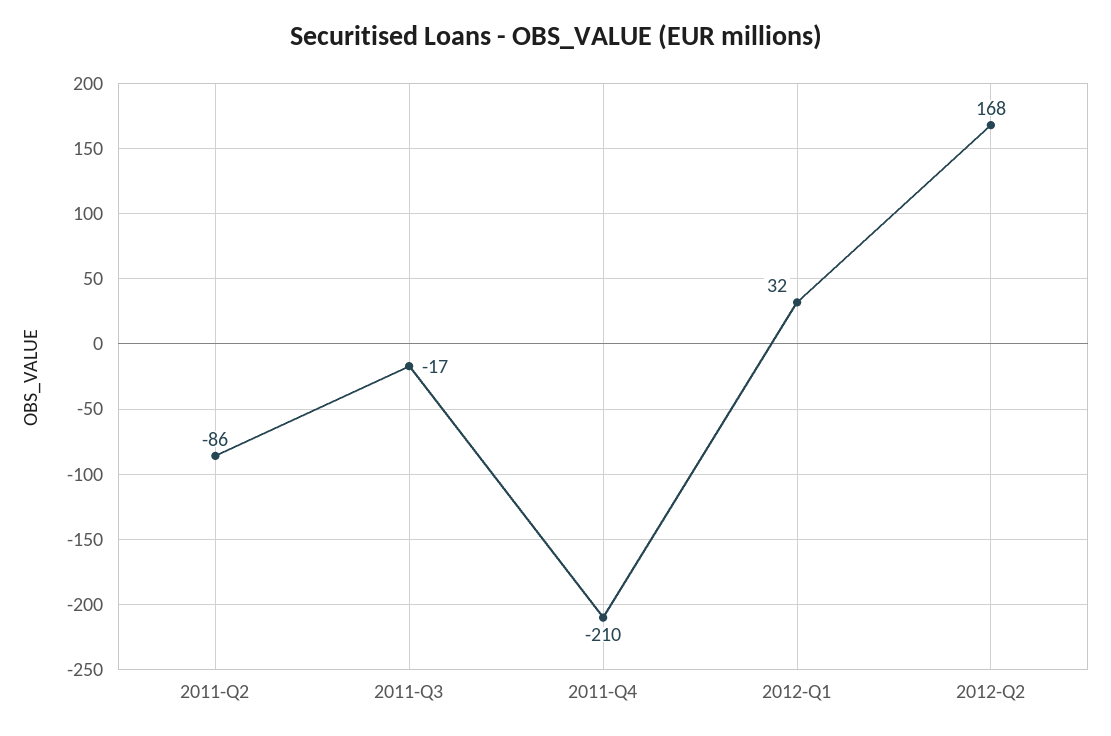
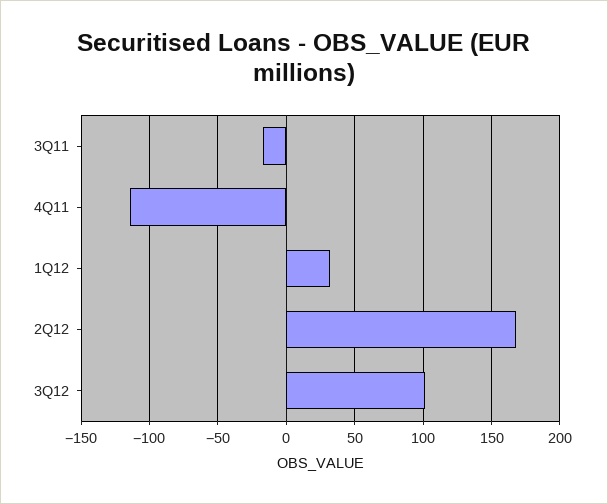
2011-Q2: -86 -> none
2011-Q4: -210 -> -115
3Q12: none -> 100

